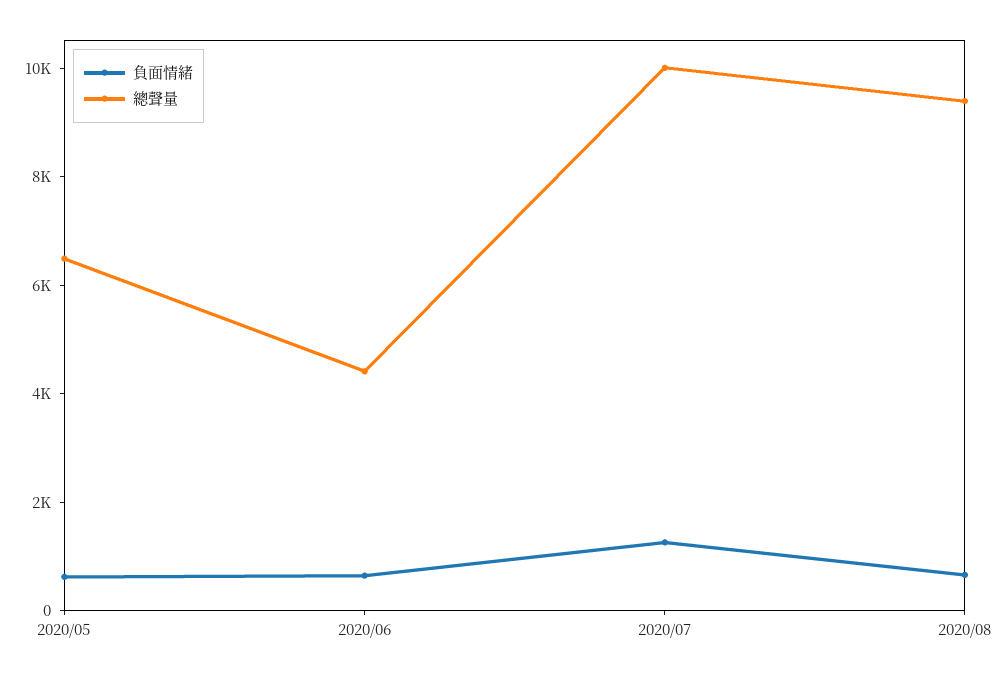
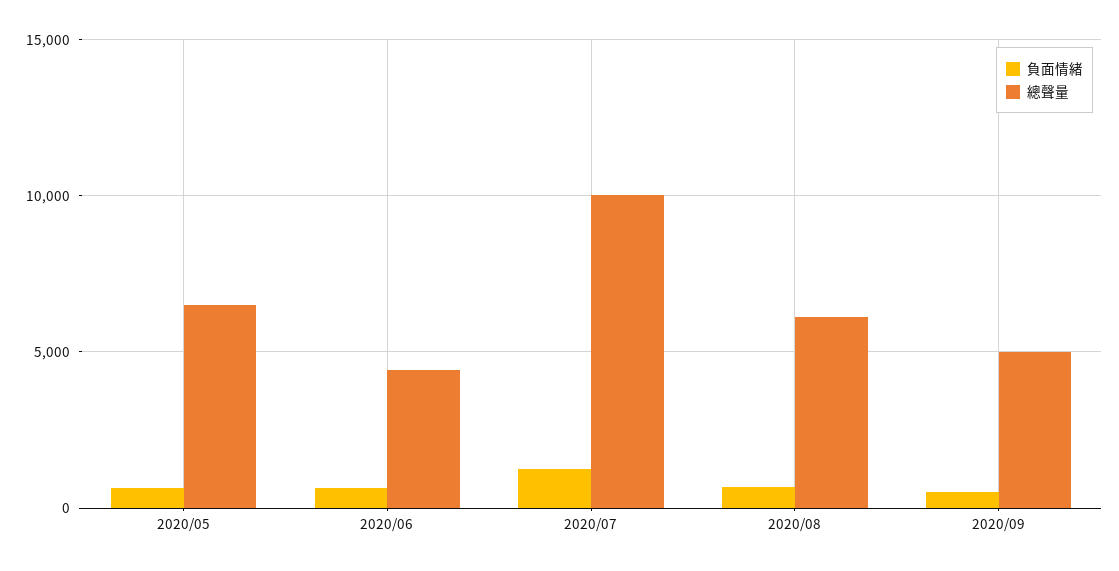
總聲量, 2020/08: 9500 -> 6000
負面情緒, 2020/09: none -> 500
總聲量, 2020/09: none -> 5000

